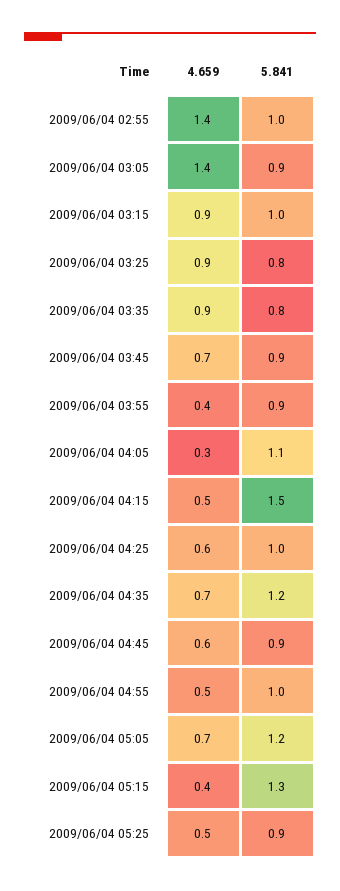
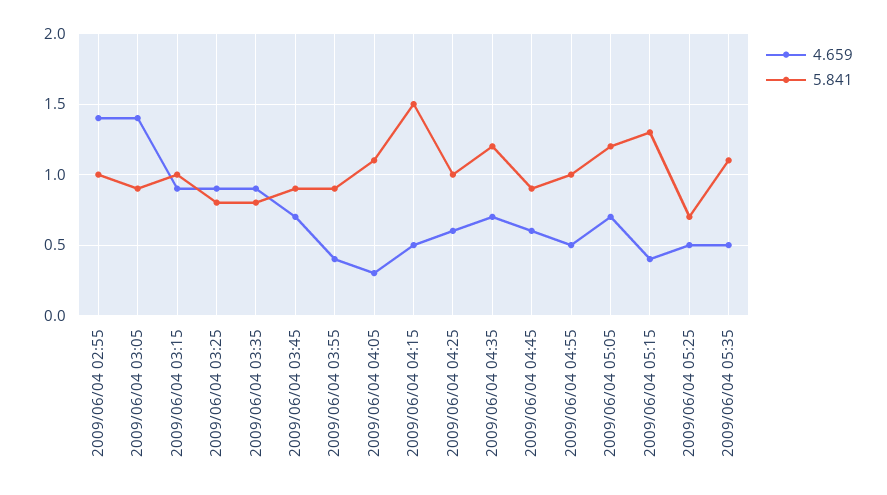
5.841, 2009/06/04 05:25: 0.9 -> 0.7
4.659, 2009/06/04 05:35: none -> 0.5
5.841, 2009/06/04 05:35: none -> 1.1

